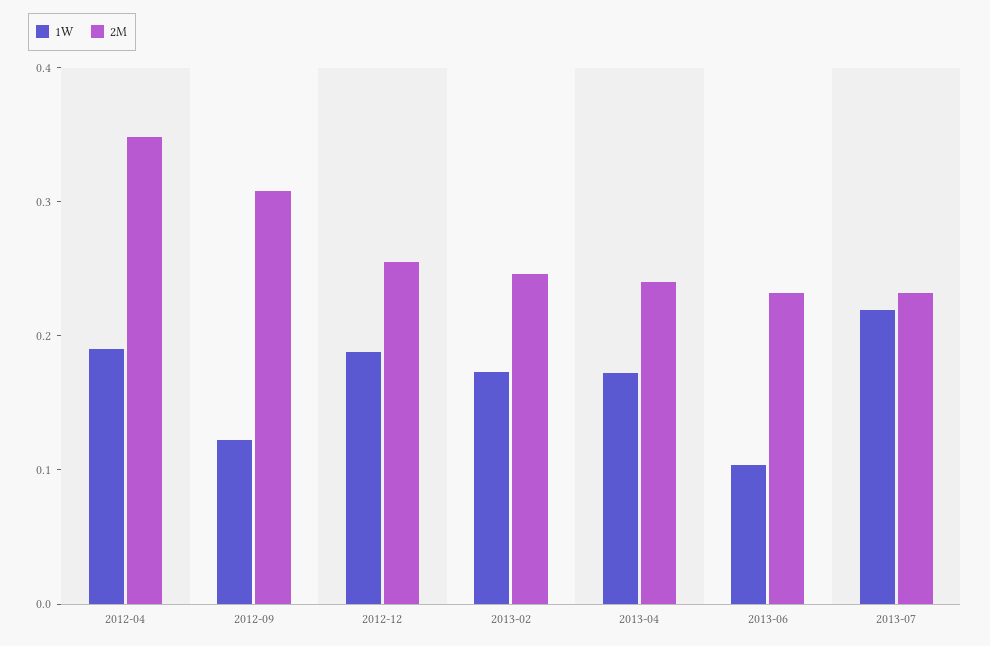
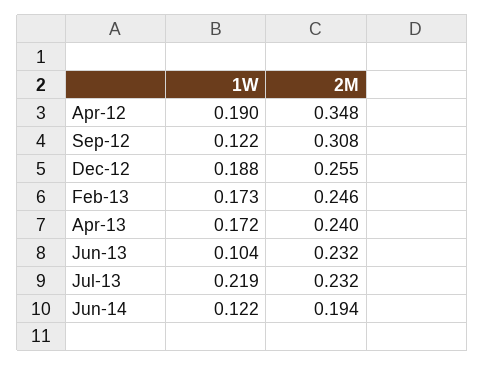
1W, Jun-14: none -> 0.122
2M, Jun-14: none -> 0.194

